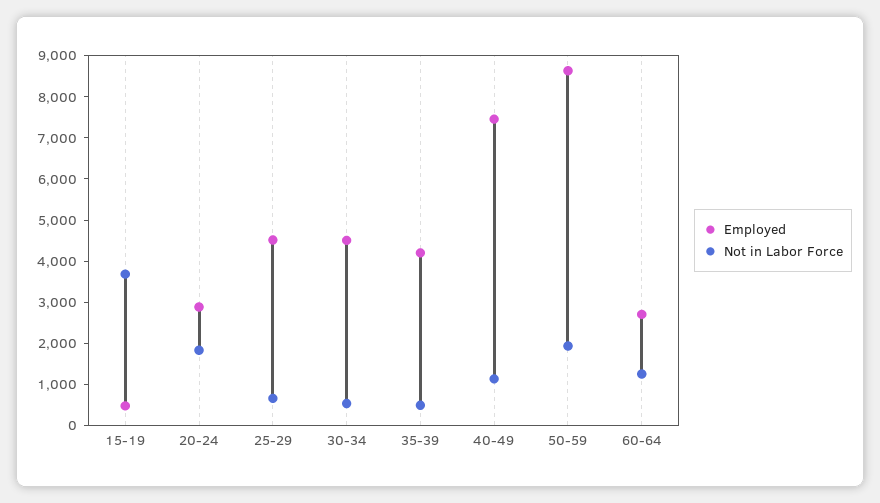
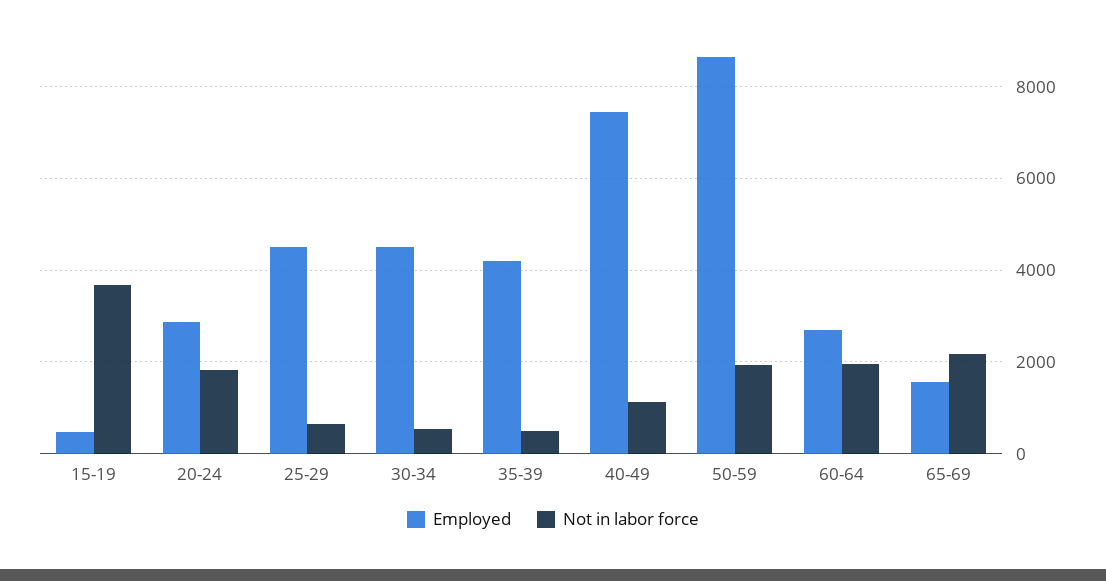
Not in Labor Force, 60-64: 1200 -> 2000
Employed, 65-69: none -> 1600
Not in Labor Force, 65-69: none -> 2200

